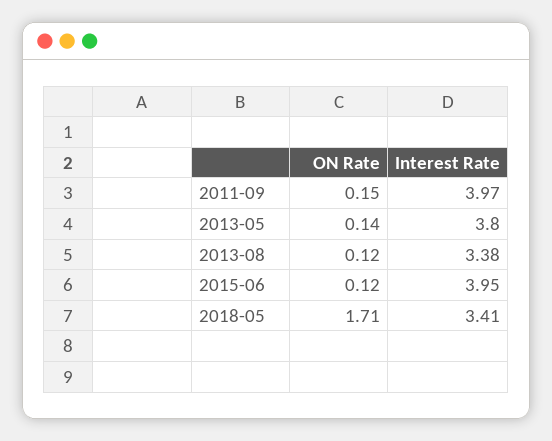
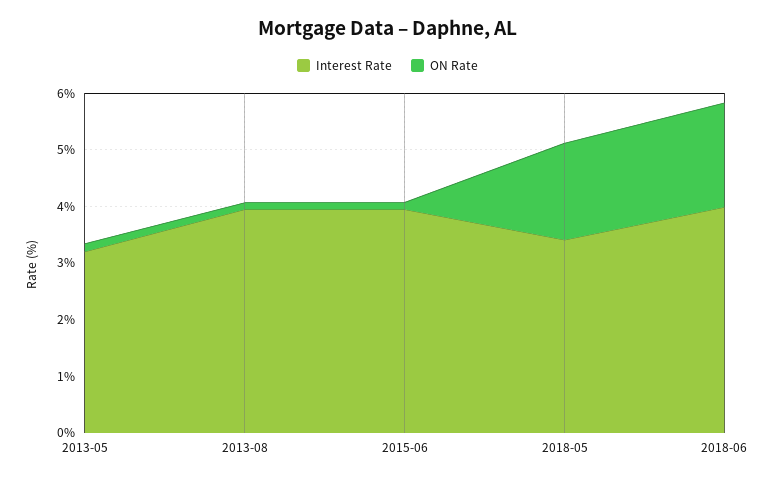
ON Rate, 2011-09: 0.15 -> none
Interest Rate, 2011-09: 3.97 -> none
Interest Rate, 2013-05: 3.8 -> 3.2
Interest Rate, 2013-08: 3.38 -> 4
Interest Rate, 2018-06: none -> 4
ON Rate, 2018-06: none -> 1.8

